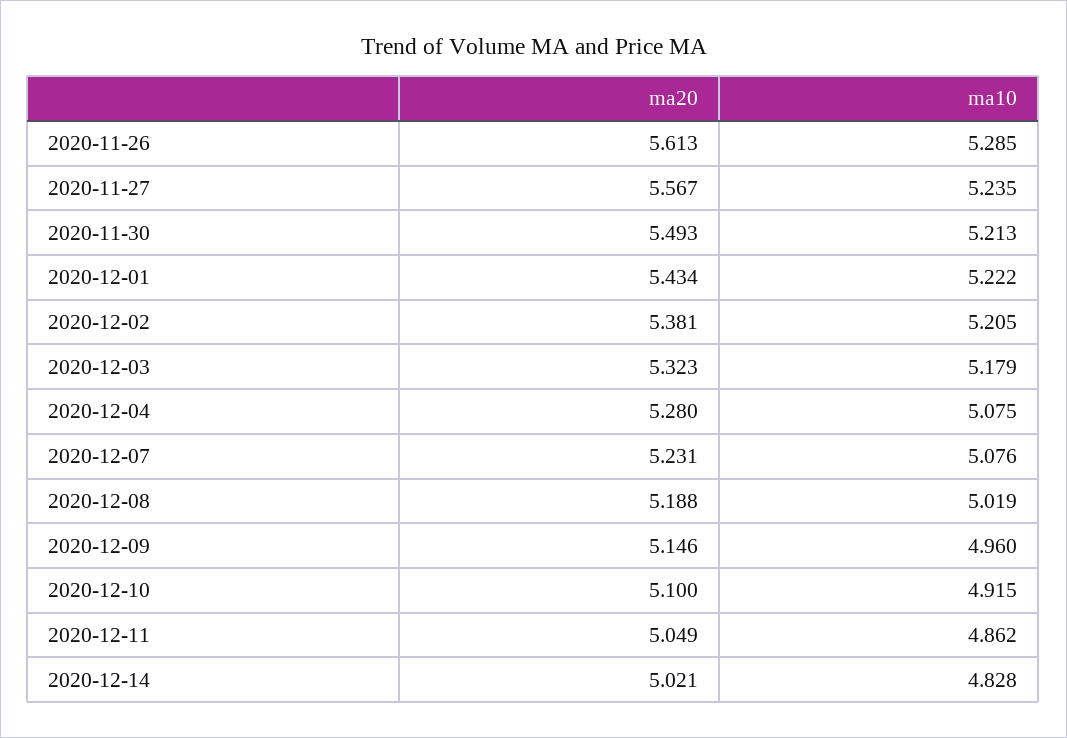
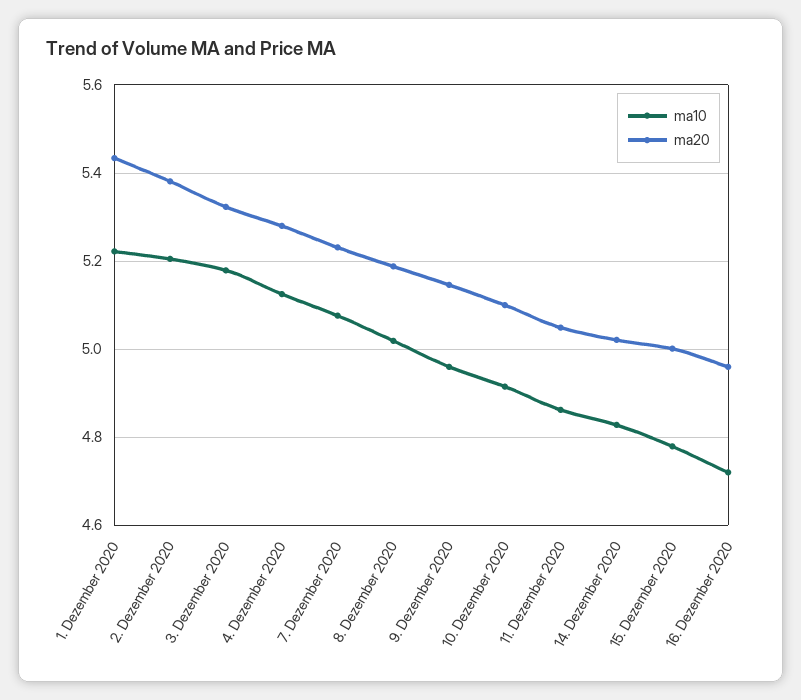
ma20, 2020-11-26: 5.613 -> none
ma10, 2020-11-26: 5.285 -> none
ma20, 2020-11-27: 5.567 -> none
ma10, 2020-11-27: 5.235 -> none
ma20, 2020-11-30: 5.493 -> none
ma10, 2020-11-30: 5.213 -> none
ma10, 2020-12-04: 5.075 -> 5.12
ma10, 15. Dezember 2020: none -> 4.78
ma20, 15. Dezember 2020: none -> 5
ma10, 16. Dezember 2020: none -> 4.72
ma20, 16. Dezember 2020: none -> 4.96

